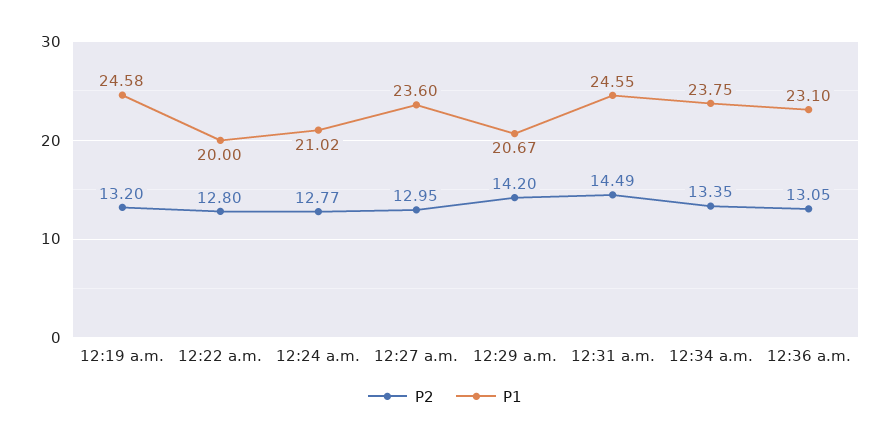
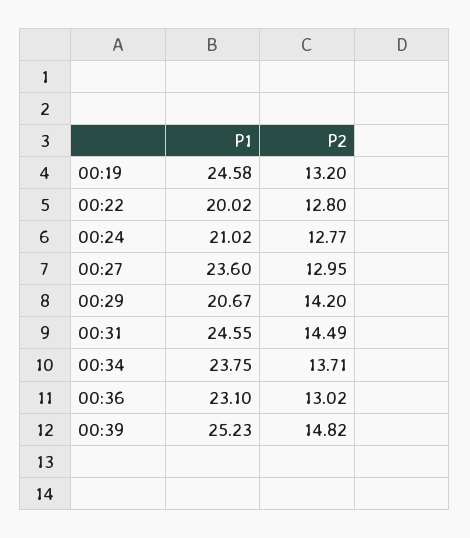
P1, 12:22 a.m.: 20 -> 20.02
P2, 12:34 a.m.: 13.35 -> 13.71
P2, 12:36 a.m.: 13.05 -> 13.02
P1, 00:39: none -> 25.23
P2, 00:39: none -> 14.82

